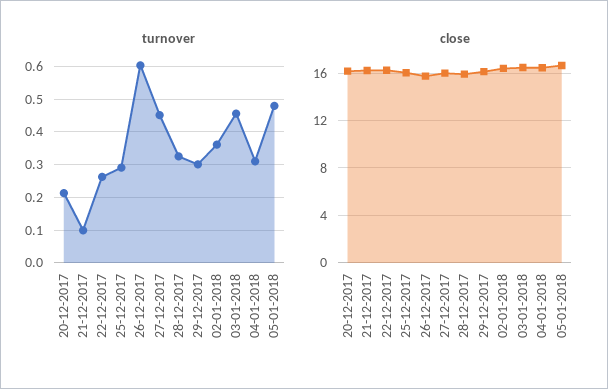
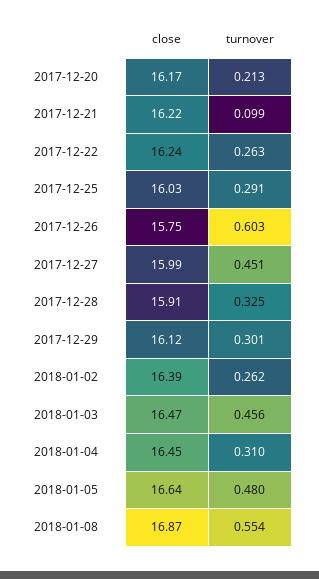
turnover, 02-01-2018: 0.36 -> 0.262
close, 2018-01-08: none -> 16.87
turnover, 2018-01-08: none -> 0.554

